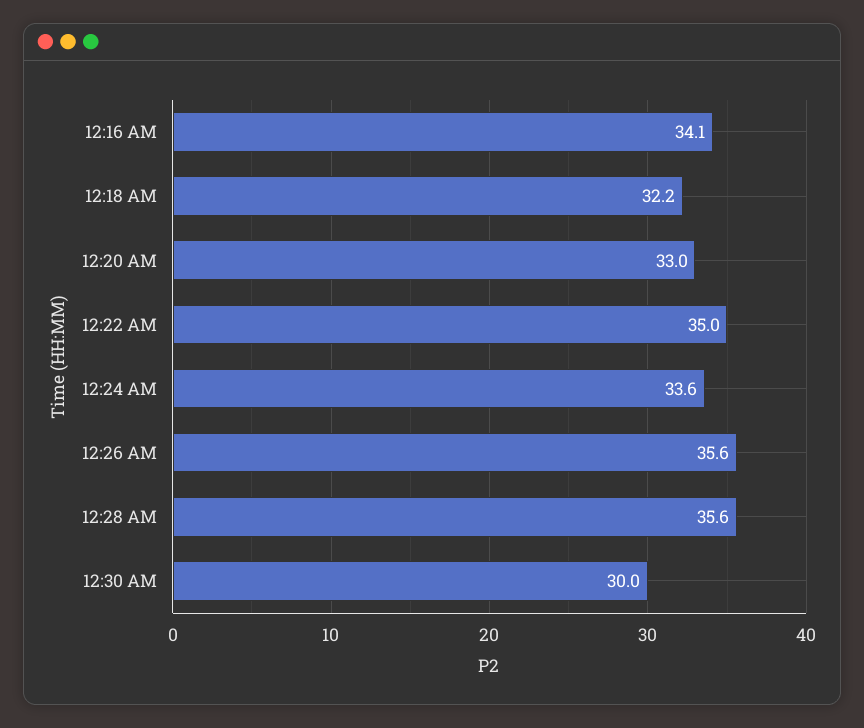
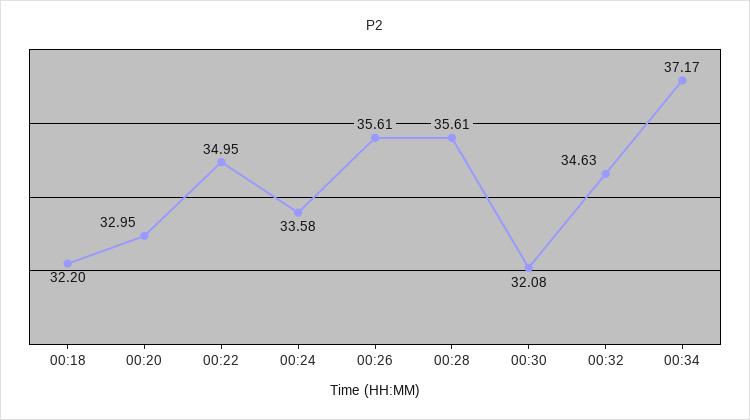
12:16 AM: 34.1 -> none
12:30 AM: 30 -> 32.08
00:32: none -> 34.63
00:34: none -> 37.17

